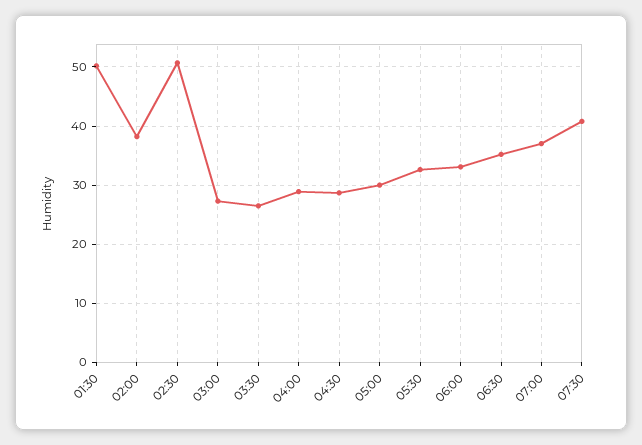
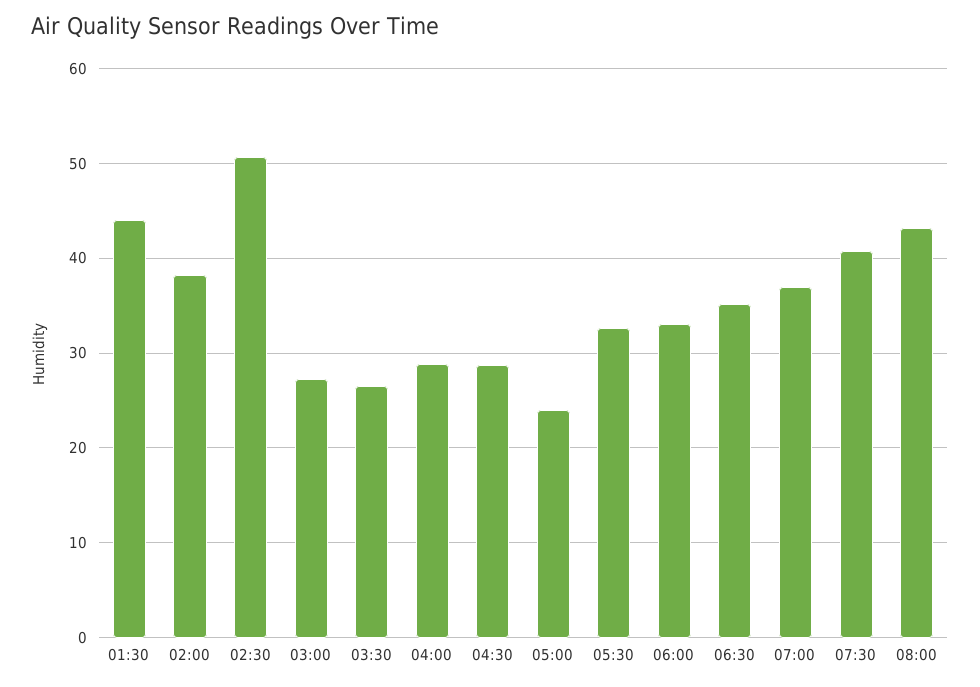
01:30: 50 -> 44
05:00: 30 -> 24
08:00: none -> 43

